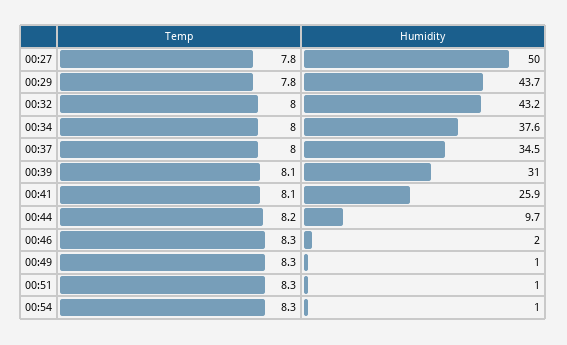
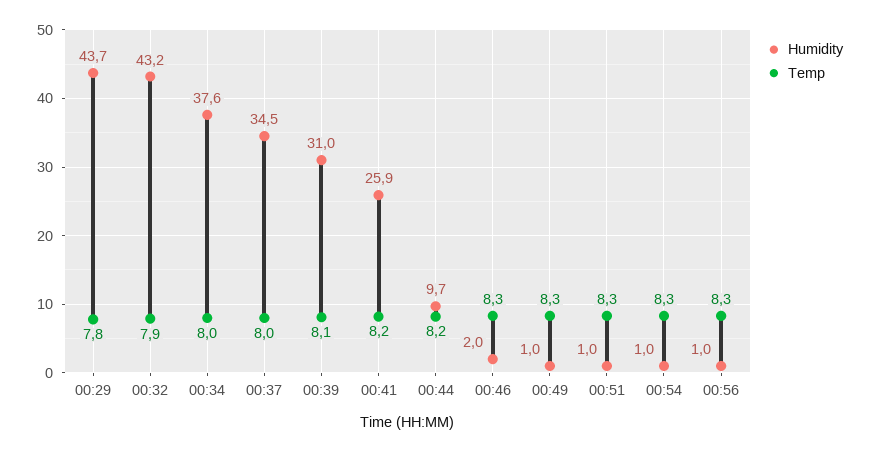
Temp, 00:27: 7.8 -> none
Humidity, 00:27: 50 -> none
Temp, 00:32: 8 -> 7.9
Temp, 00:41: 8.1 -> 8.2
Humidity, 00:56: none -> 1
Temp, 00:56: none -> 8.3

